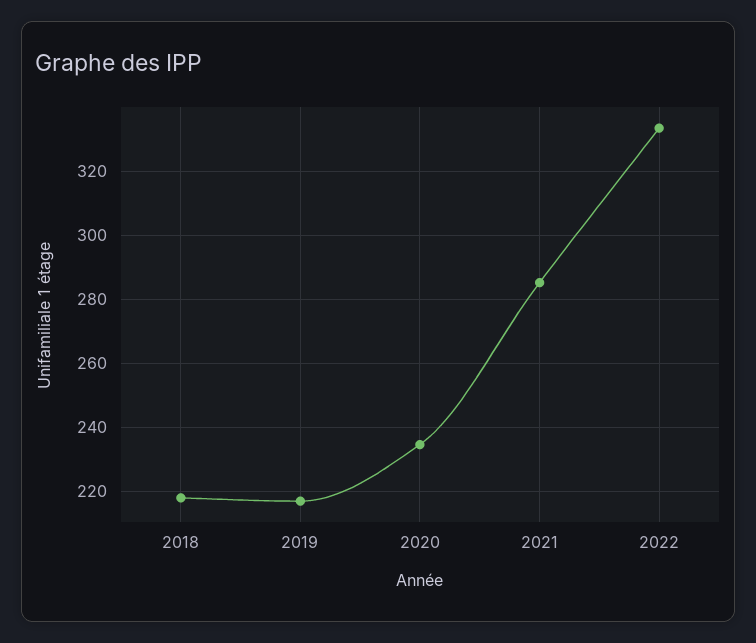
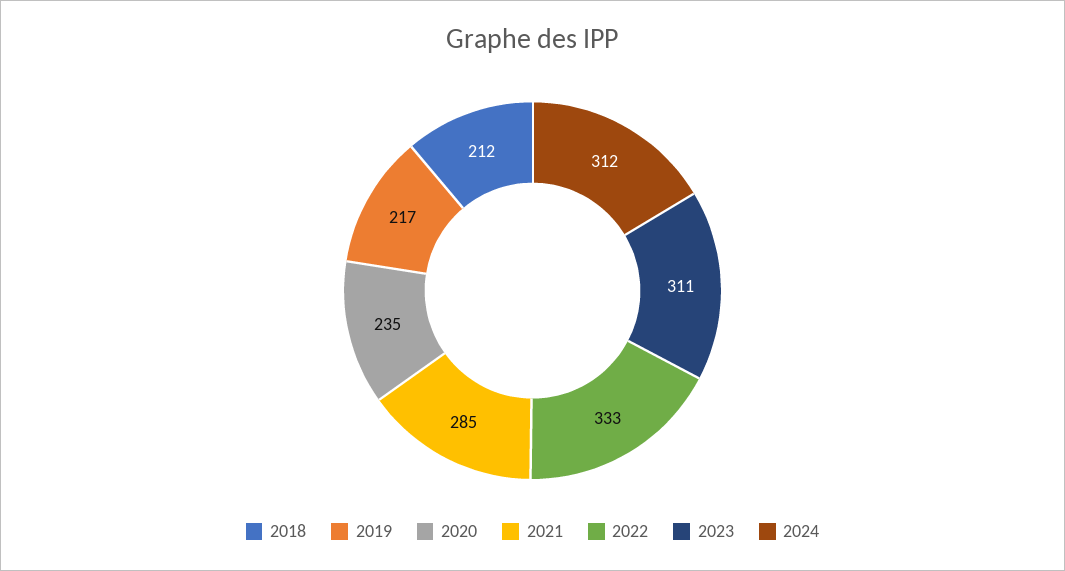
2018: 218 -> 212
2023: none -> 311
2024: none -> 312

